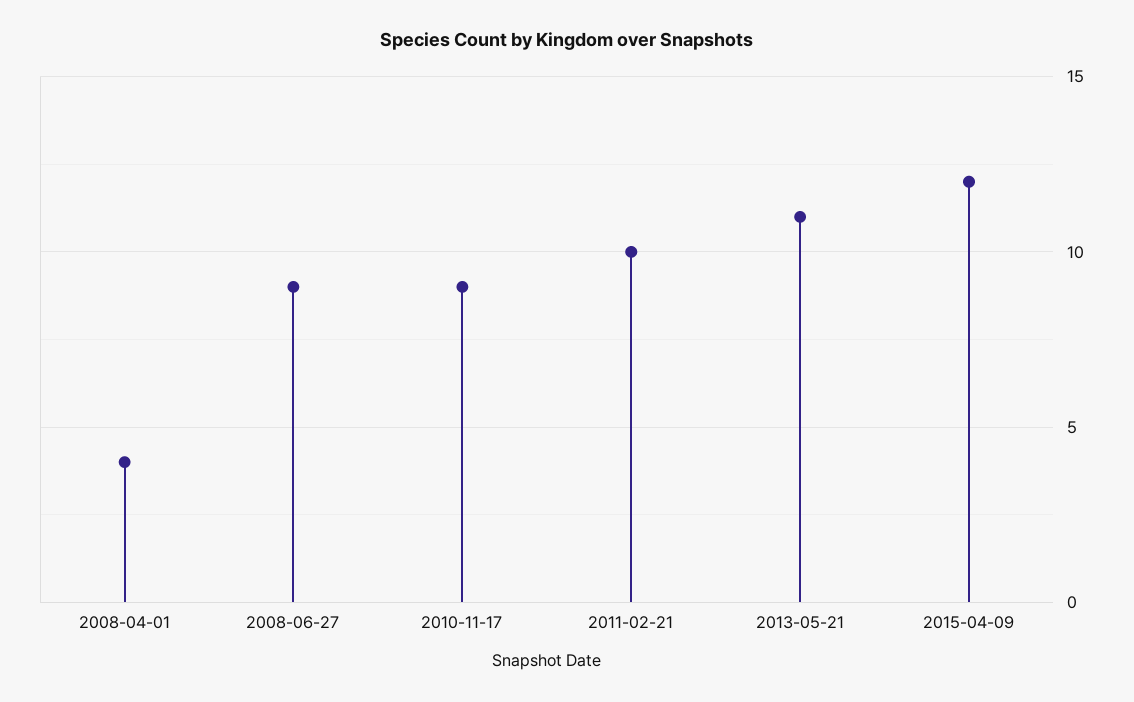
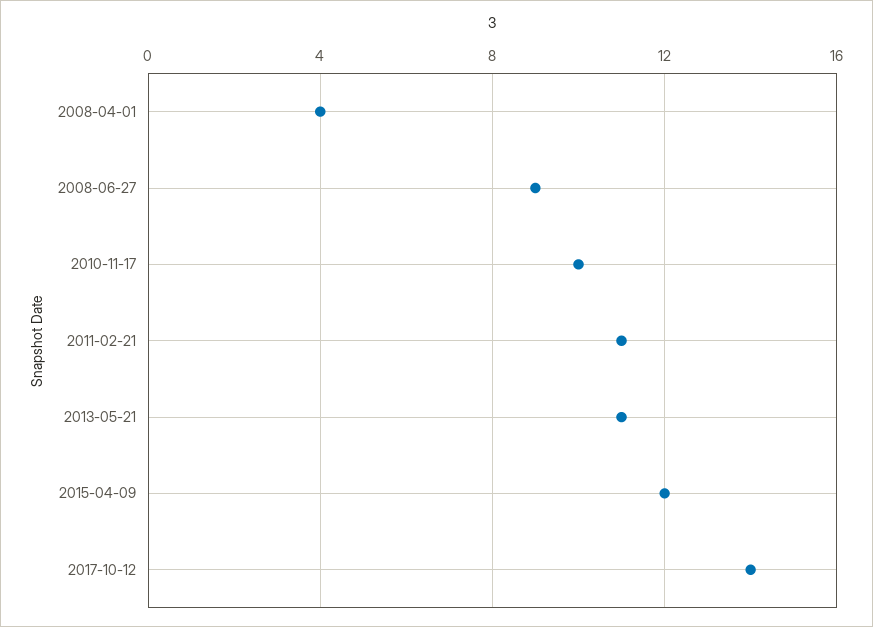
2010-11-17: 9 -> 10
2011-02-21: 10 -> 11
2017-10-12: none -> 14

